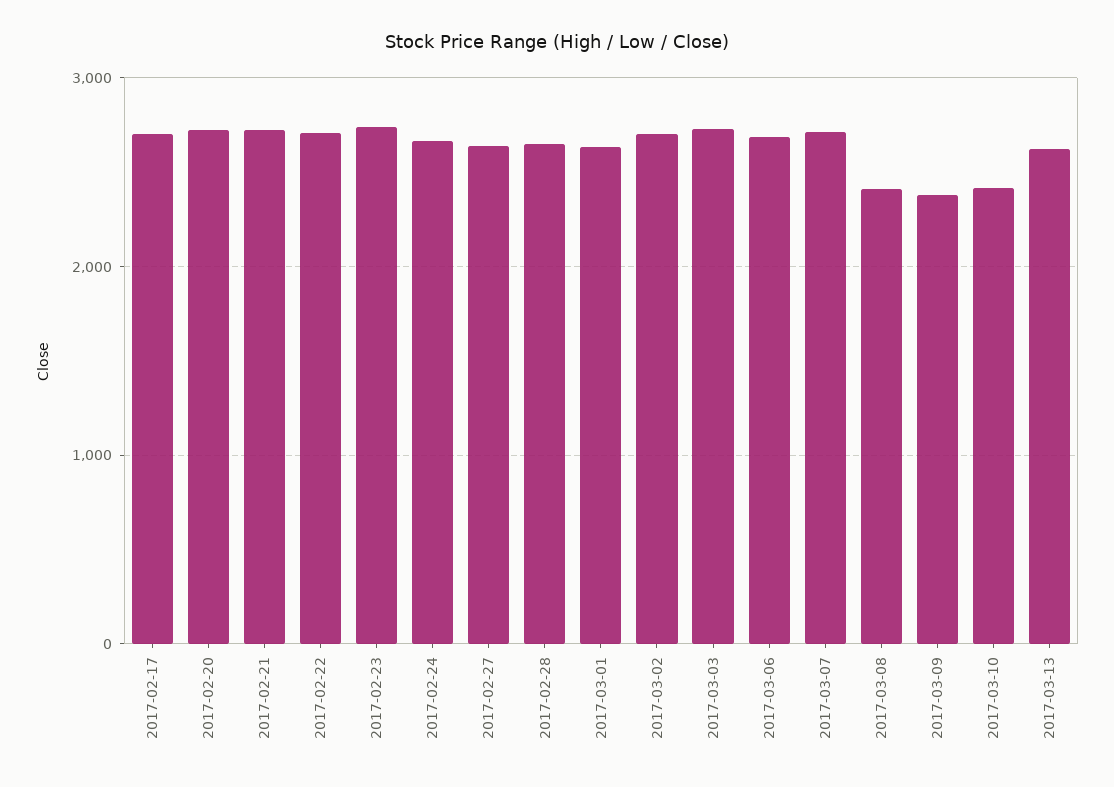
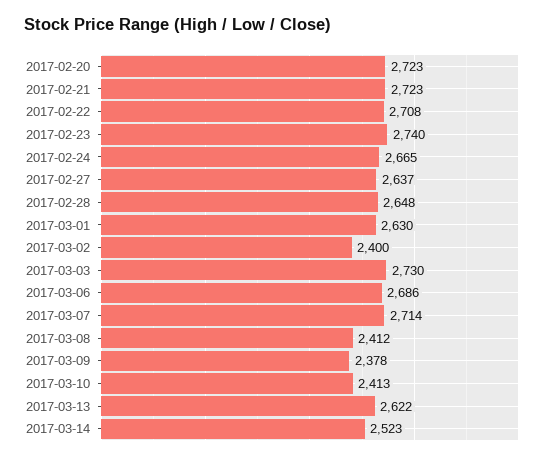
2017-02-17: 2700 -> none
2017-03-02: 2700 -> 2400
2017-03-14: none -> 2523

